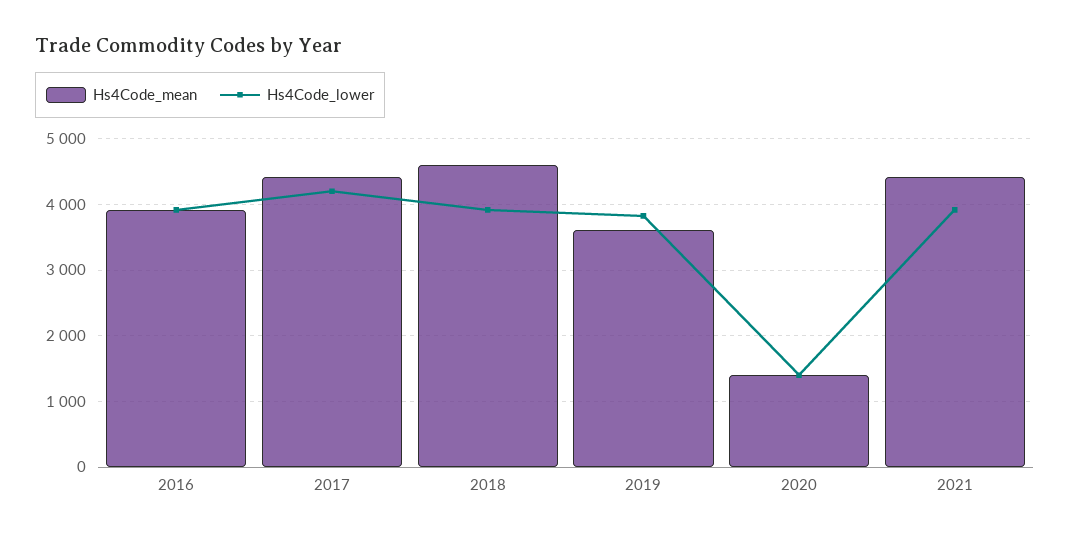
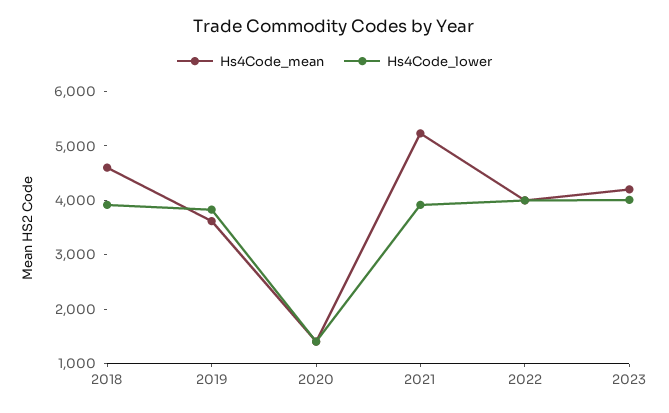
Hs4Code_mean, 2016: 3900 -> none
Hs4Code_lower, 2016: 3900 -> none
Hs4Code_mean, 2017: 4400 -> none
Hs4Code_lower, 2017: 4200 -> none
Hs4Code_mean, 2021: 4400 -> 5200
Hs4Code_mean, 2022: none -> 4000
Hs4Code_lower, 2022: none -> 4000
Hs4Code_mean, 2023: none -> 4200
Hs4Code_lower, 2023: none -> 4000

